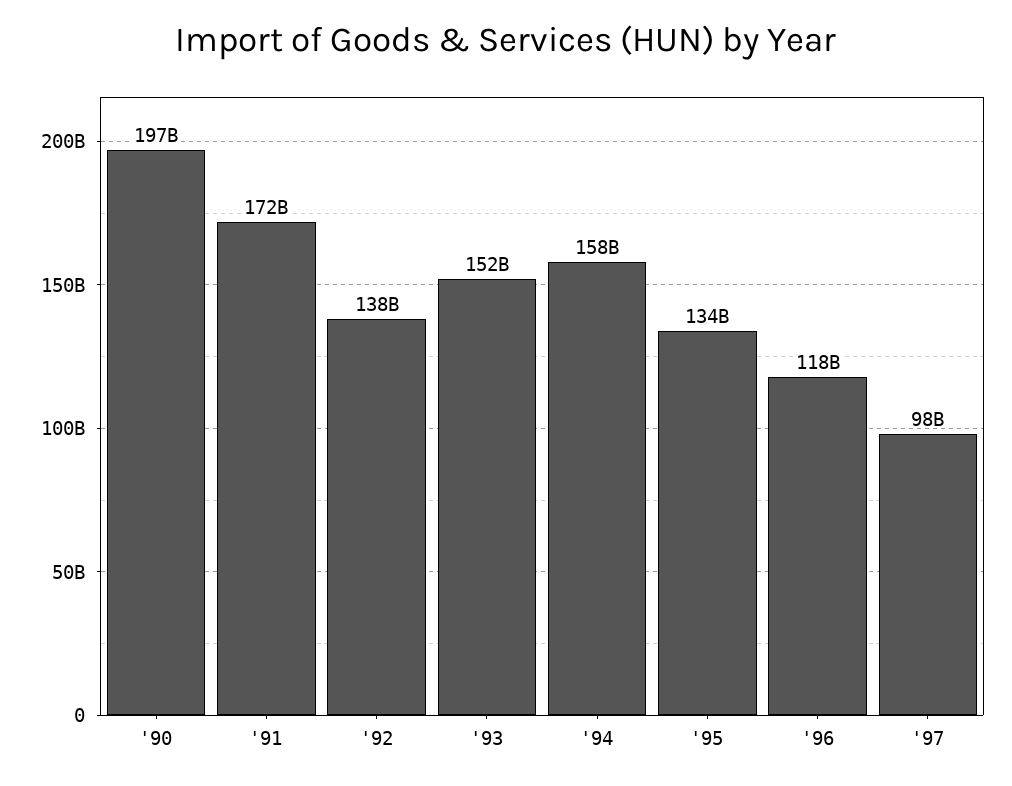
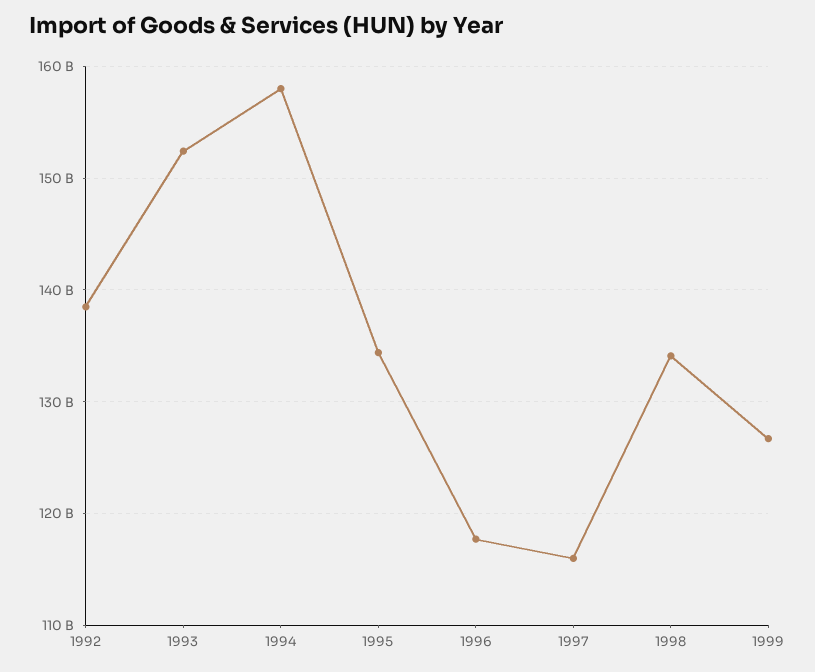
'90: 197000000000 -> none
'91: 172000000000 -> none
'97: 98000000000 -> 116000000000
1998: none -> 134000000000
1999: none -> 127000000000

